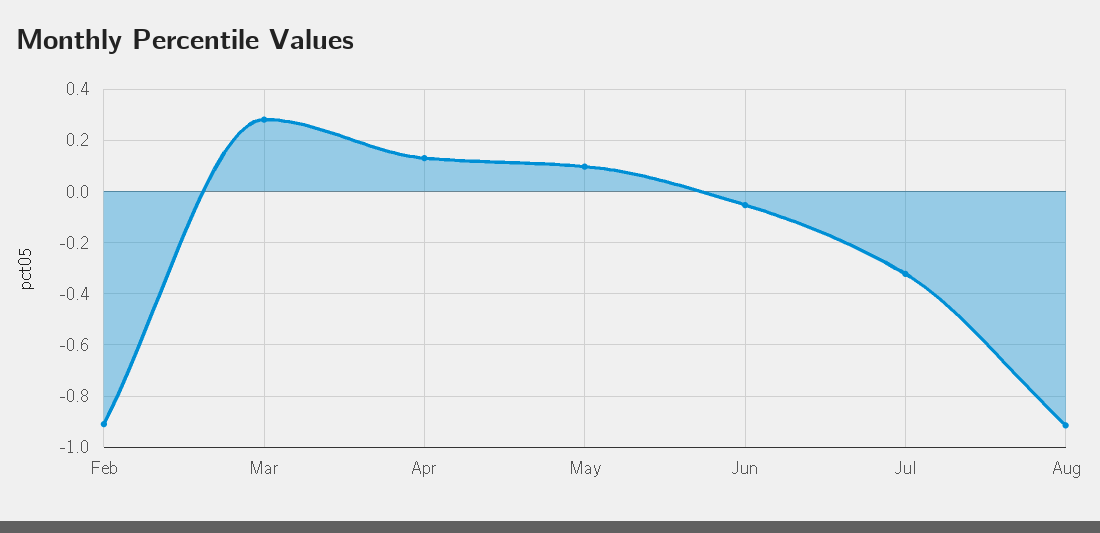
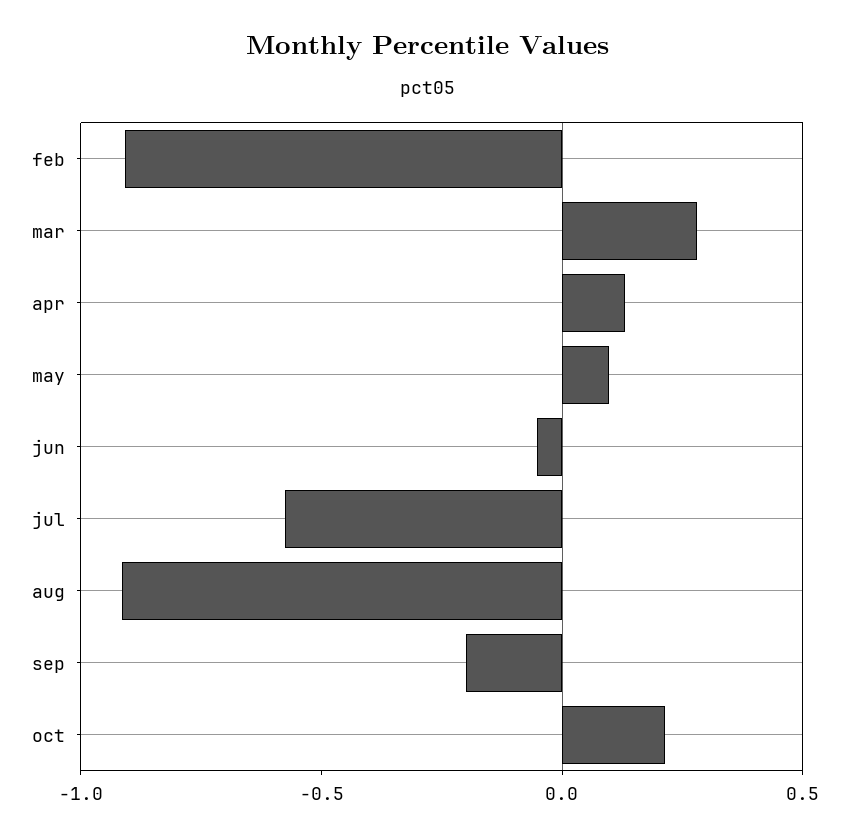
Jul: -0.325 -> -0.6
sep: none -> -0.2
oct: none -> 0.2

